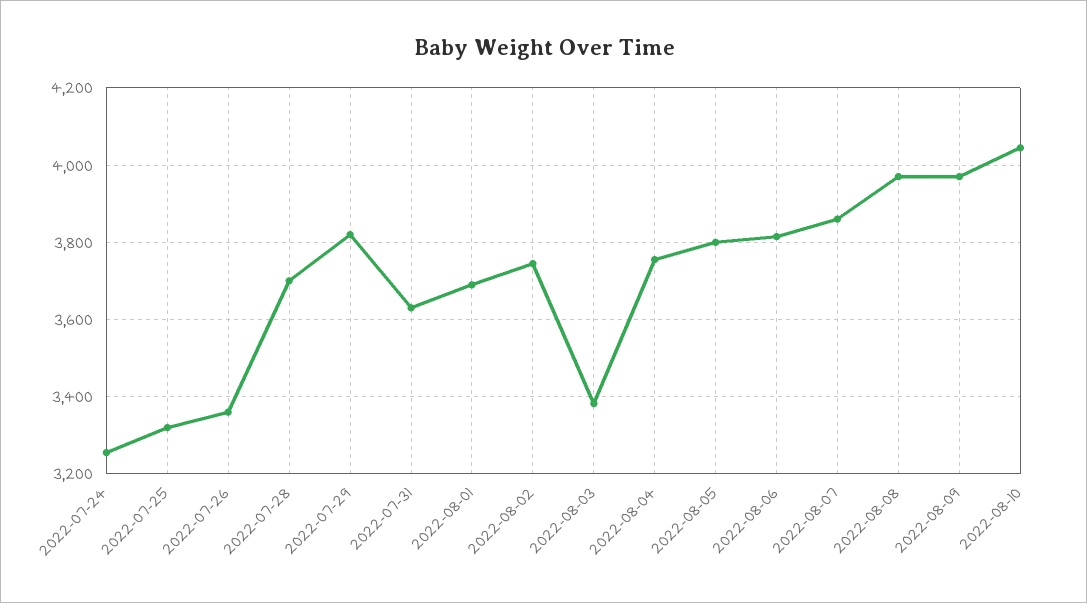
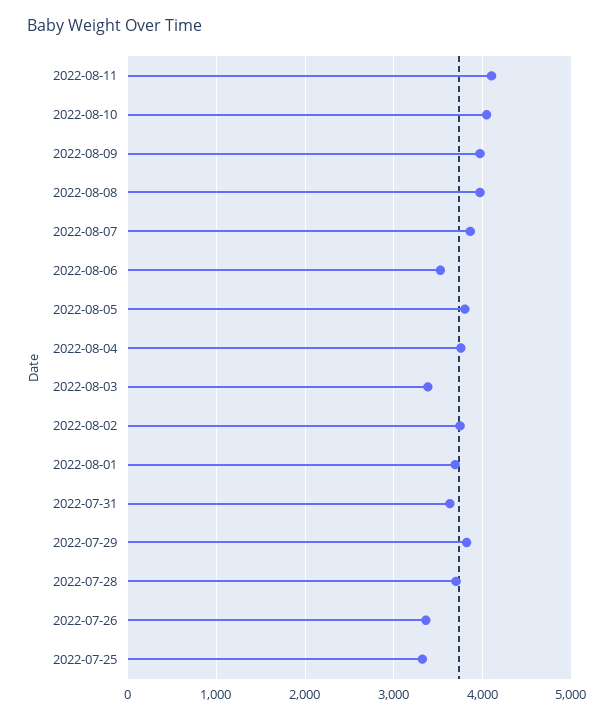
2022-07-24: 3260 -> none
2022-08-06: 3820 -> 3500
2022-08-11: none -> 4100

